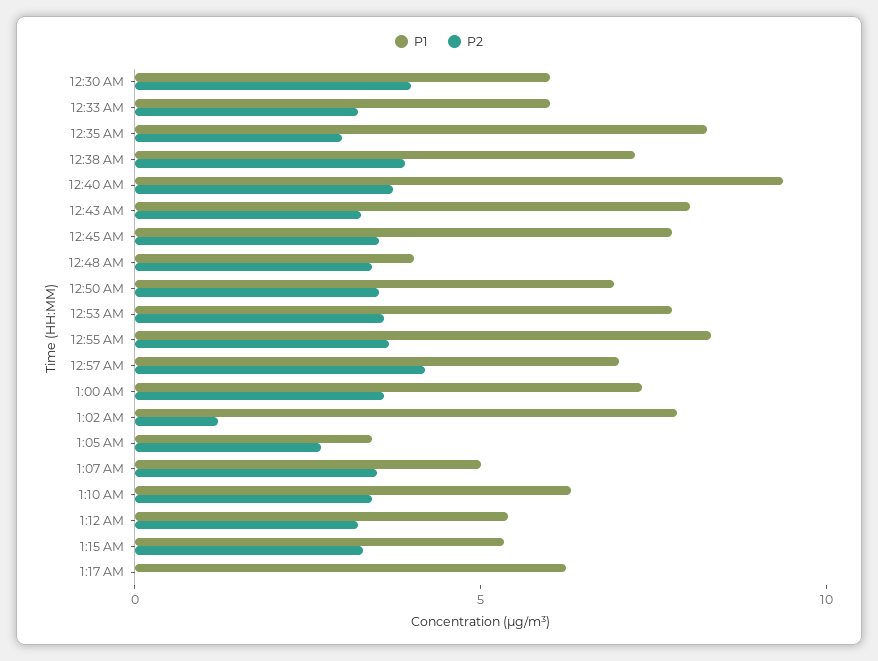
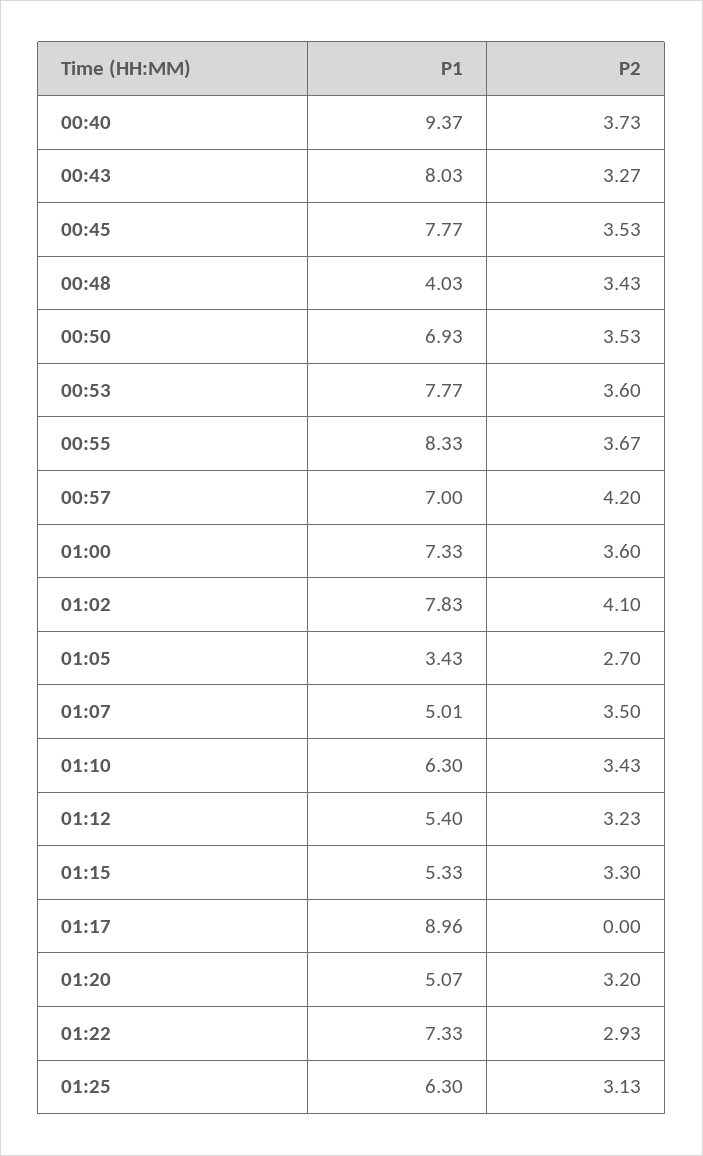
P1, 12:30 AM: 6 -> none
P2, 12:30 AM: 4 -> none
P1, 12:33 AM: 6 -> none
P2, 12:33 AM: 3 -> none
P1, 12:35 AM: 8 -> none
P2, 12:35 AM: 3 -> none
P1, 12:38 AM: 7 -> none
P2, 12:38 AM: 4 -> none
P2, 1:02 AM: 1 -> 4.1
P1, 1:17 AM: 6 -> 8.96
P1, 01:20: none -> 5.07
P2, 01:20: none -> 3.2
P1, 01:22: none -> 7.33
P2, 01:22: none -> 2.93
P1, 01:25: none -> 6.3
P2, 01:25: none -> 3.13

